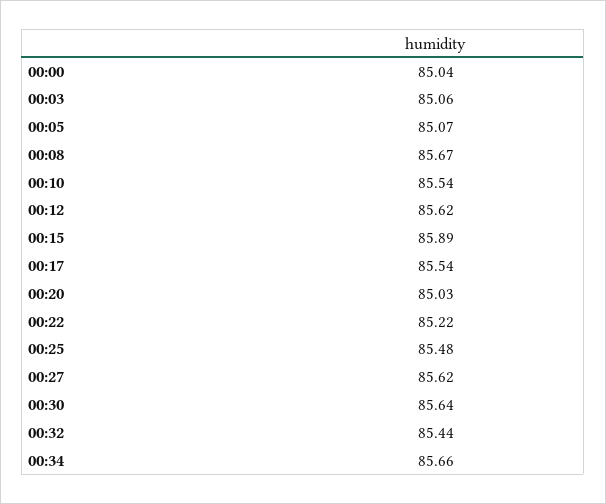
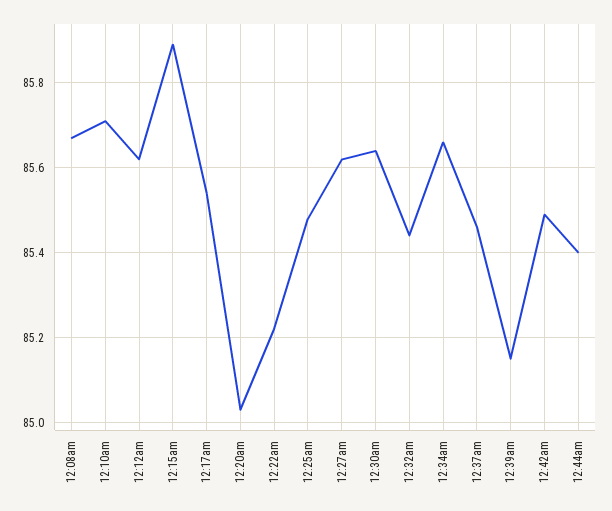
00:00: 85.04 -> none
00:03: 85.06 -> none
00:05: 85.07 -> none
00:10: 85.54 -> 85.7
12:37am: none -> 85.45
12:39am: none -> 85.15
12:42am: none -> 85.5
12:44am: none -> 85.4

